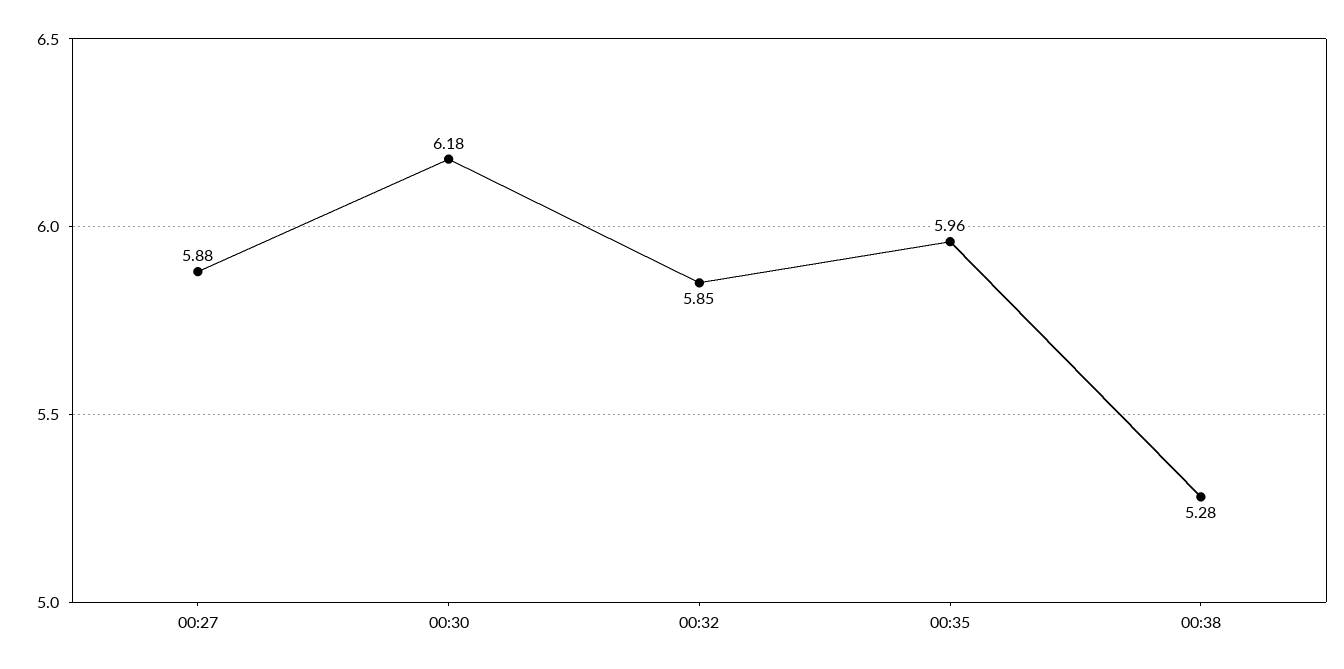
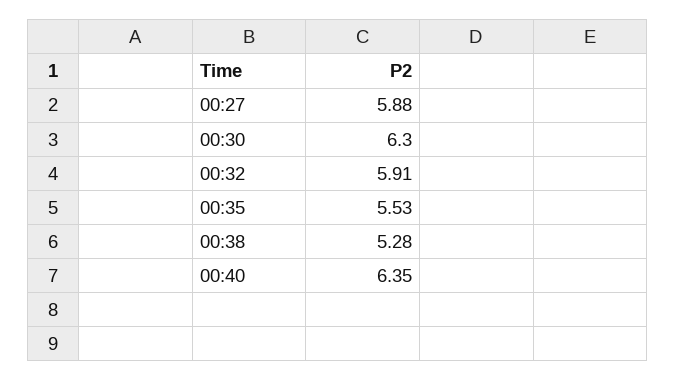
00:30: 6.18 -> 6.3
00:32: 5.85 -> 5.91
00:35: 5.96 -> 5.53
00:40: none -> 6.35

